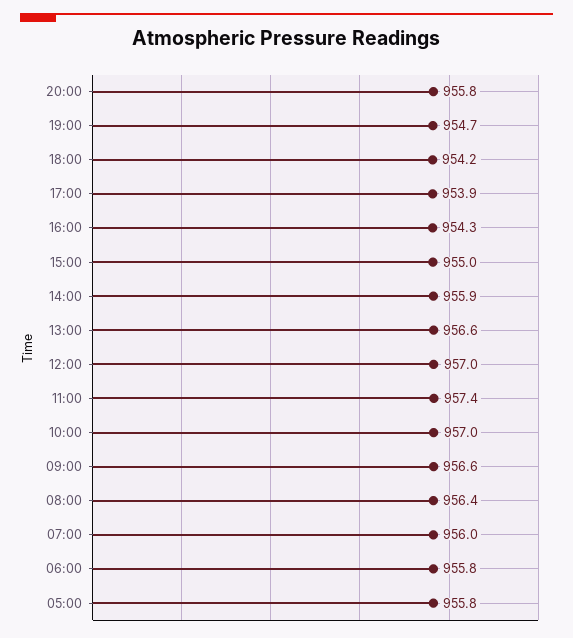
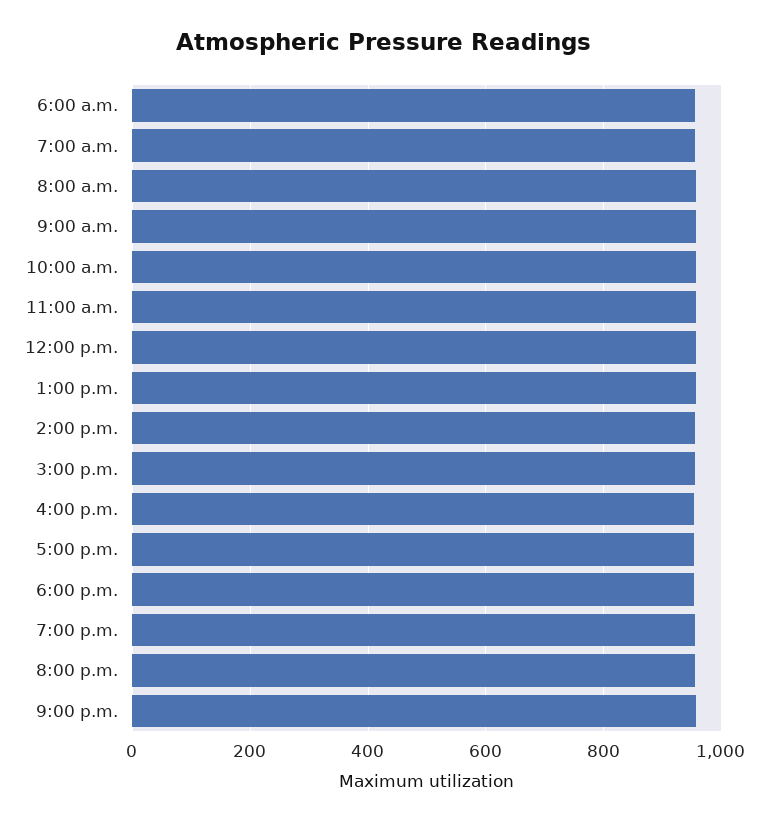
05:00: 955.8 -> none
9:00 p.m.: none -> 960

